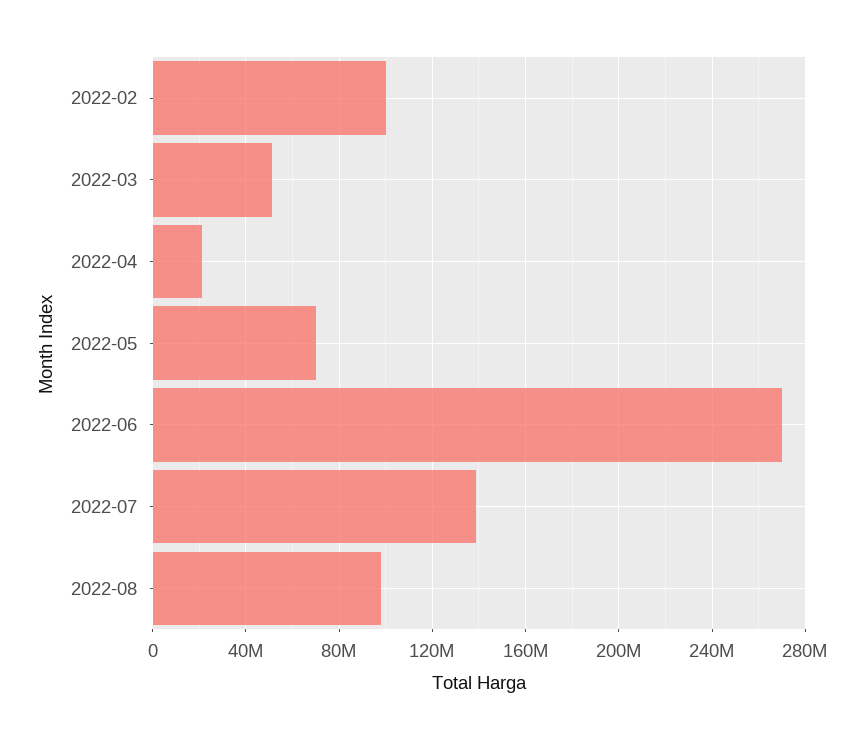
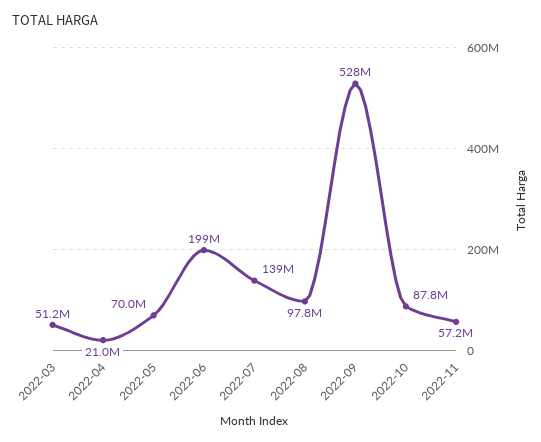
2022-02: 100000000 -> none
2022-06: 270000000 -> 199000000
2022-09: none -> 528000000
2022-10: none -> 87800000
2022-11: none -> 57200000

